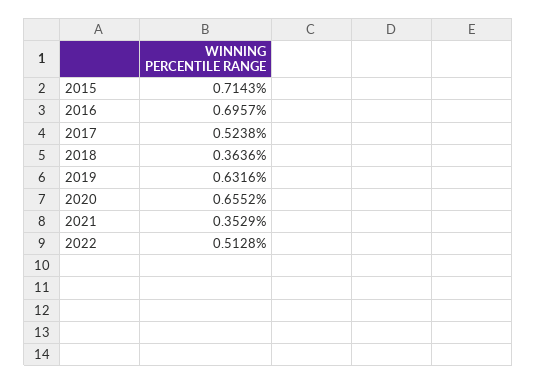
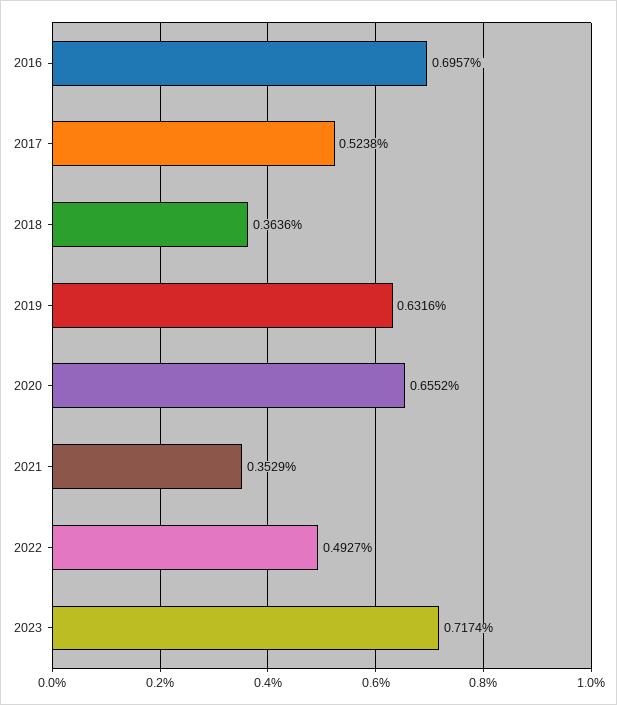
2015: 0.7143 -> none
2022: 0.5128 -> 0.4927
2023: none -> 0.7174

